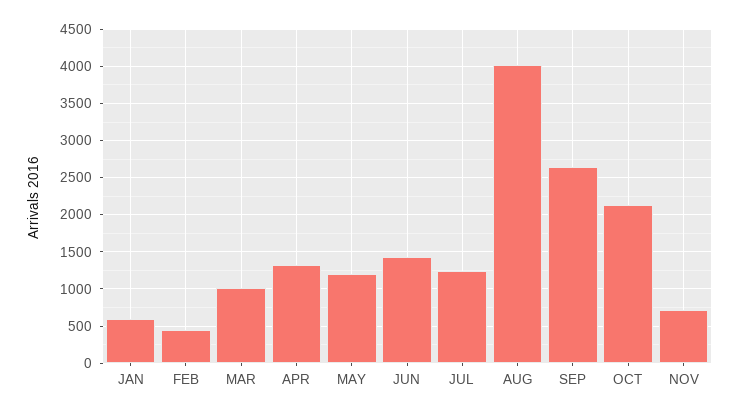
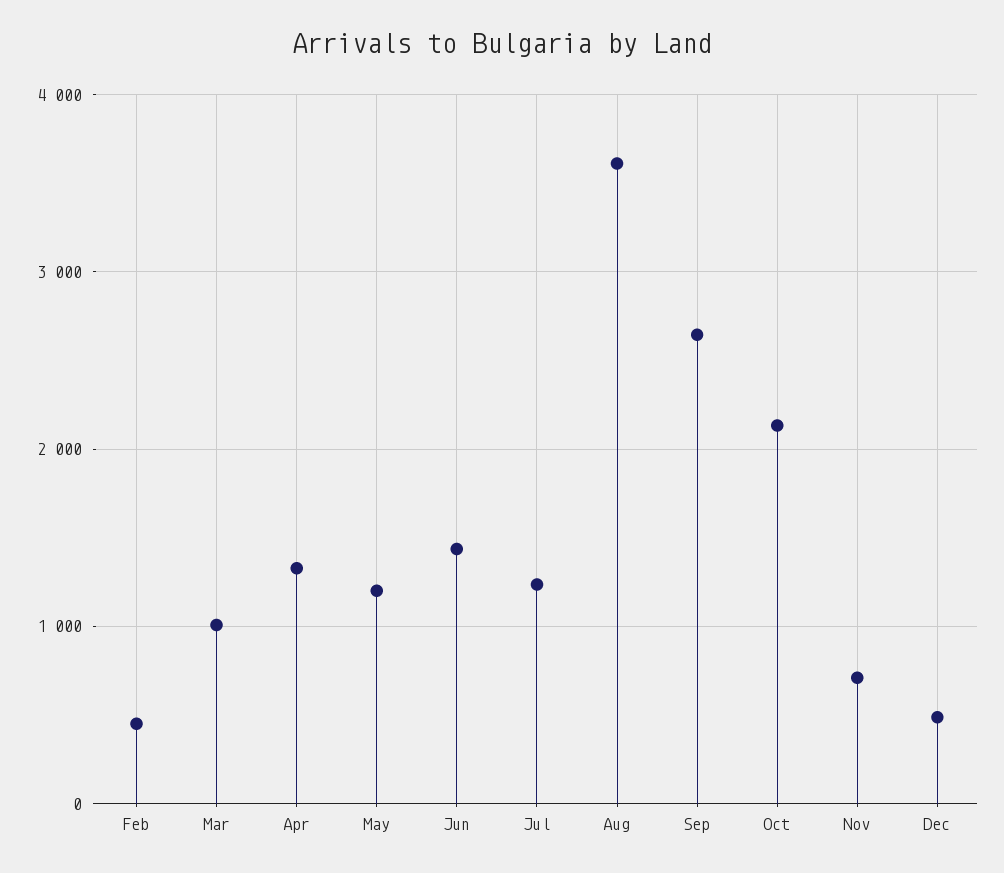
JAN: 600 -> none
AUG: 4000 -> 3600
Dec: none -> 500

